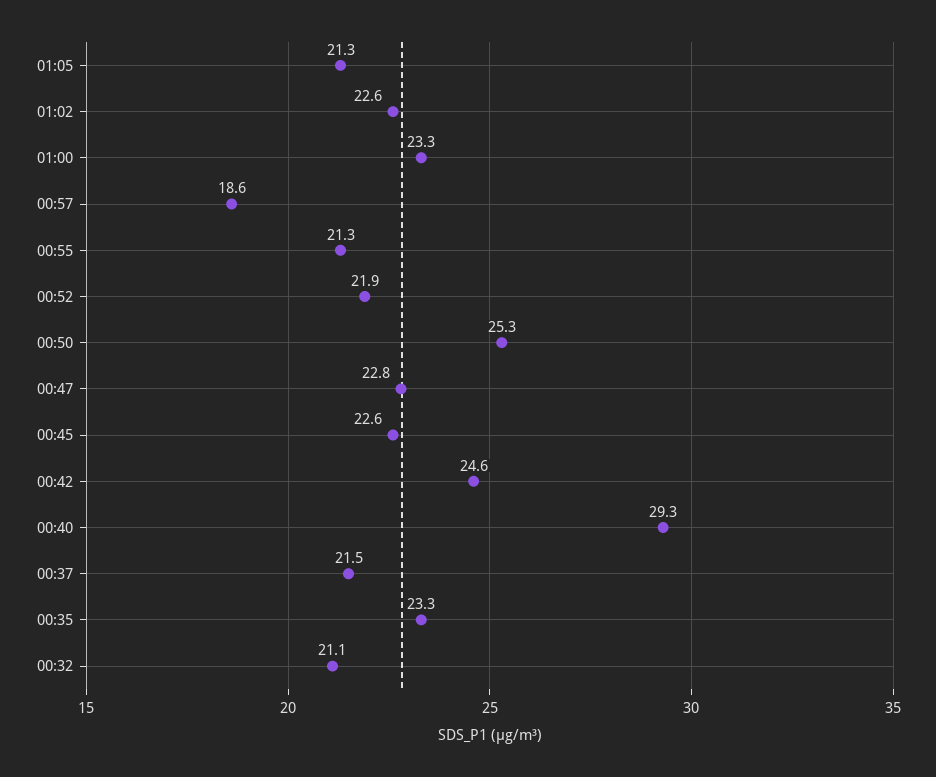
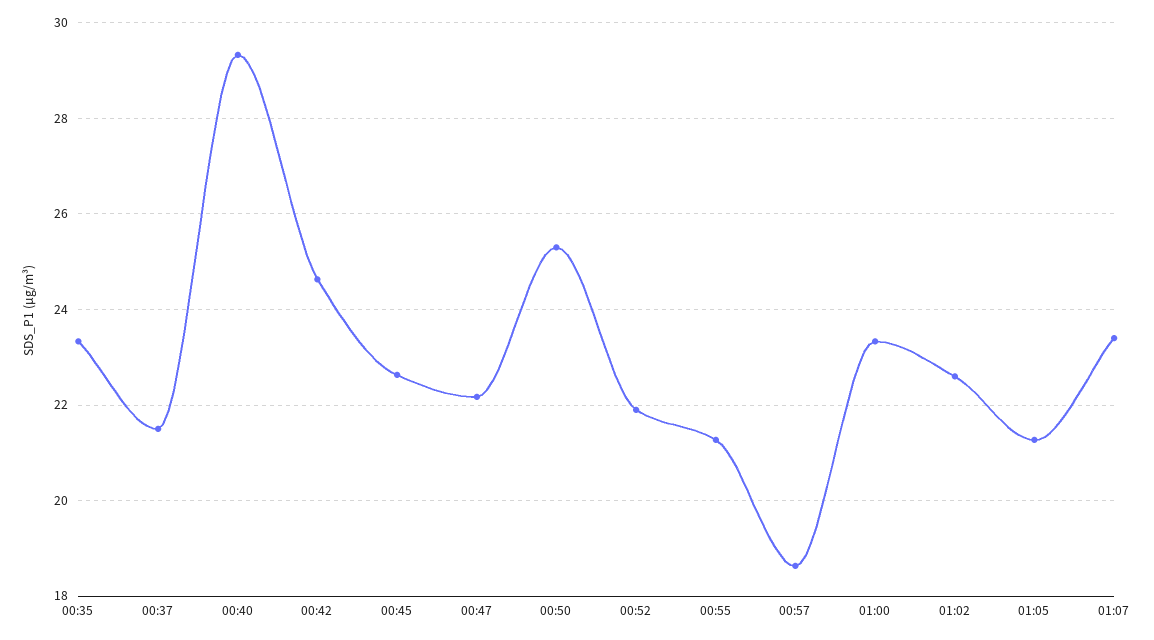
00:47: 22.8 -> 22.2
00:32: 21.1 -> none
01:07: none -> 23.4

